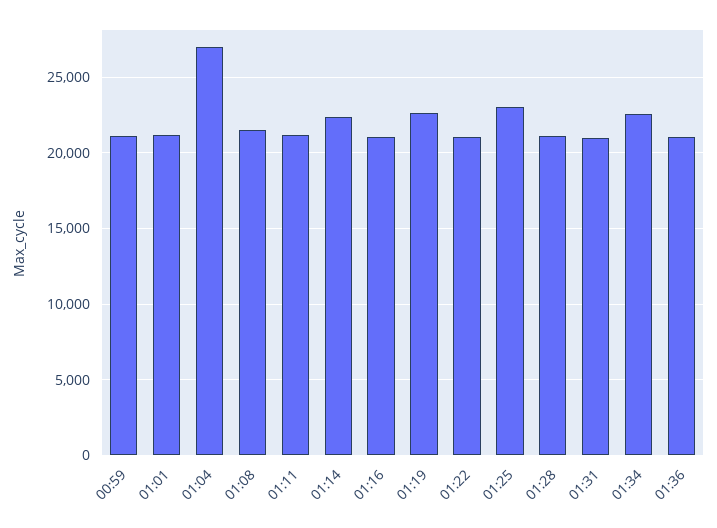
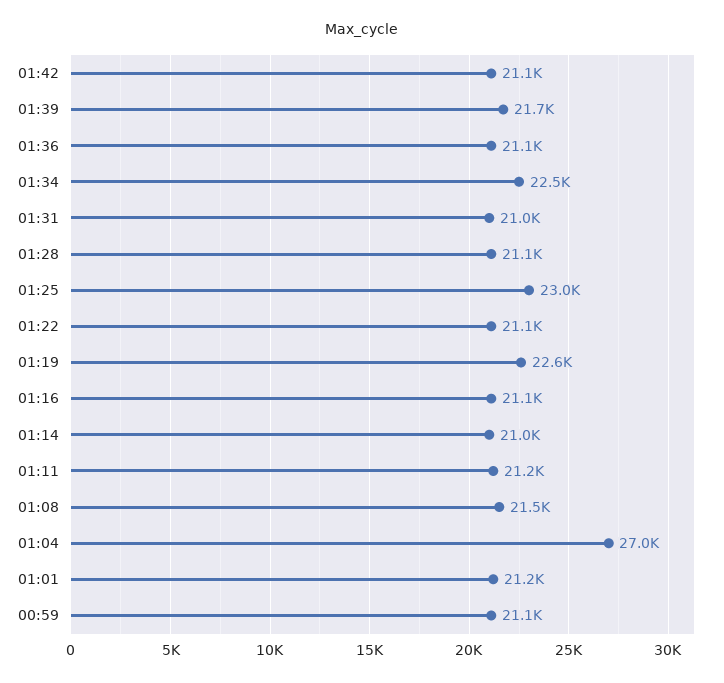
01:14: 22500 -> 21000
01:42: none -> 21100
01:39: none -> 21700

